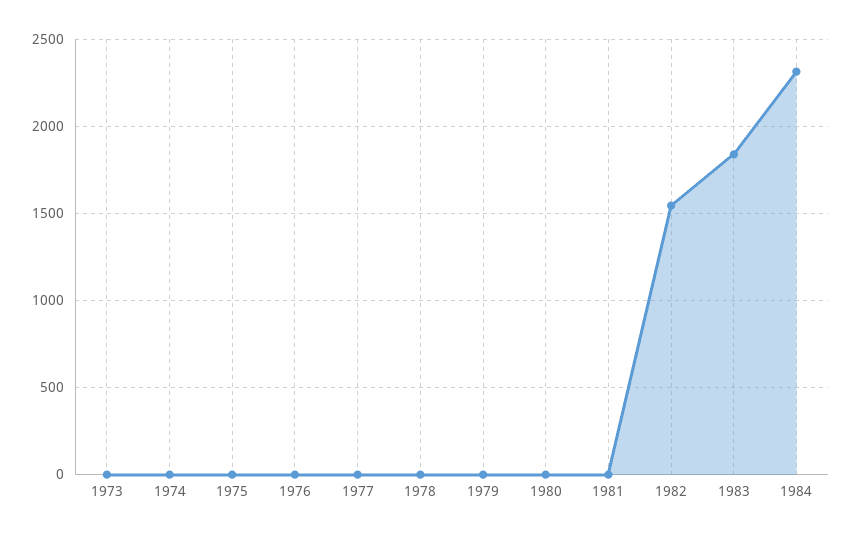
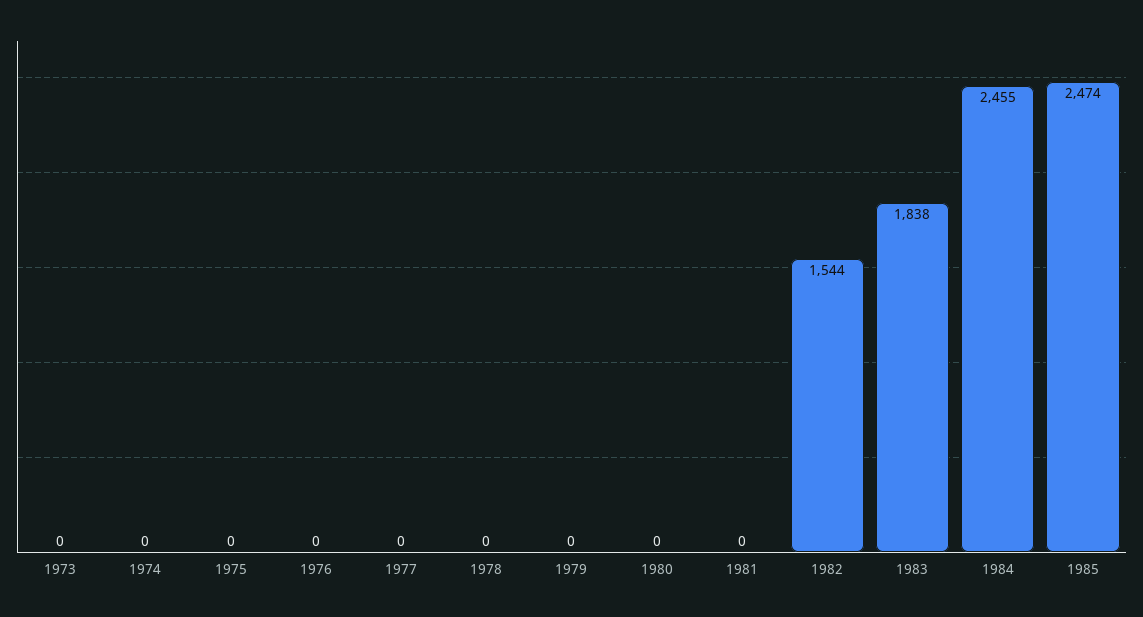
1984: 2300 -> 2455
1985: none -> 2474

